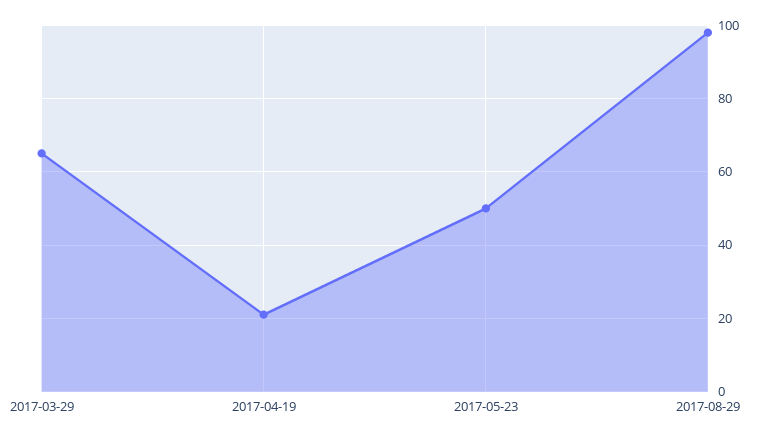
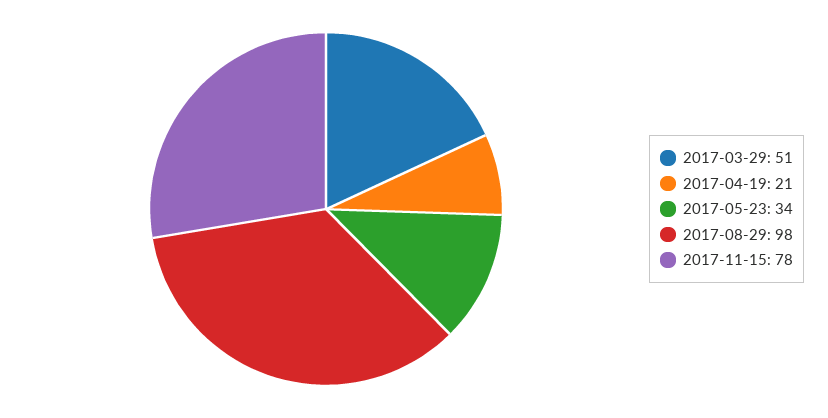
2017-03-29: 65 -> 51
2017-05-23: 50 -> 34
2017-11-15: none -> 78

